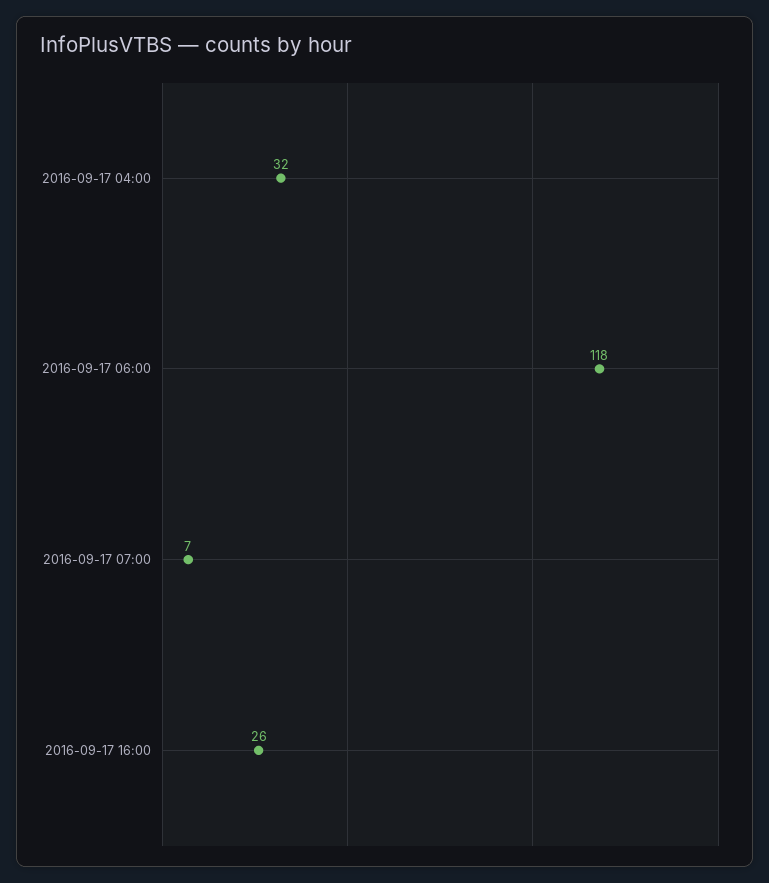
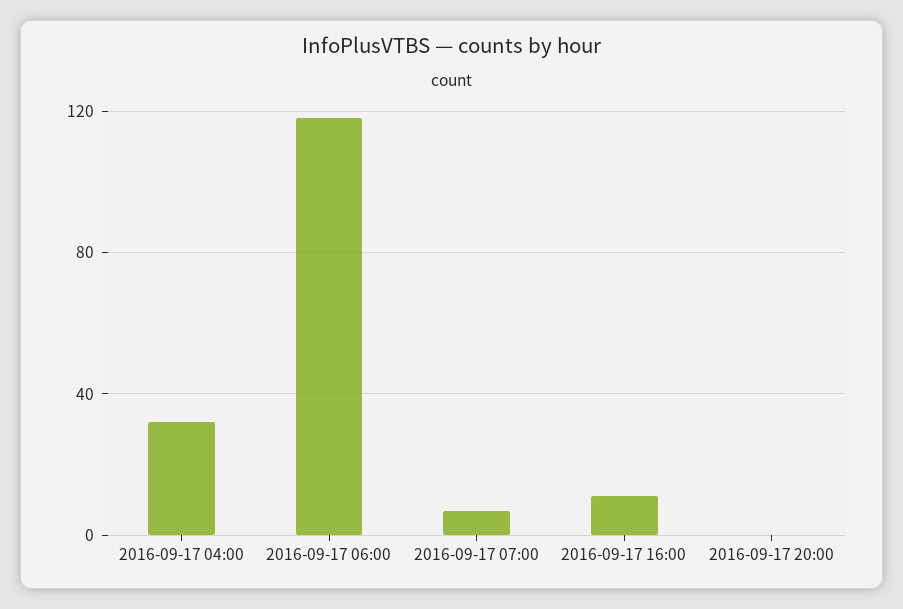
2016-09-17 16:00: 26 -> 10
2016-09-17 20:00: none -> 0

